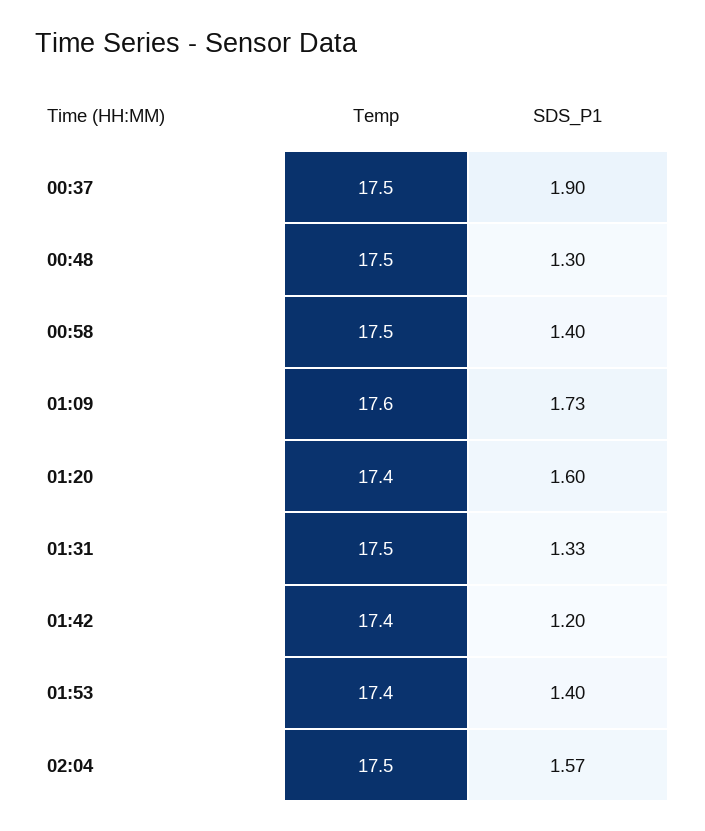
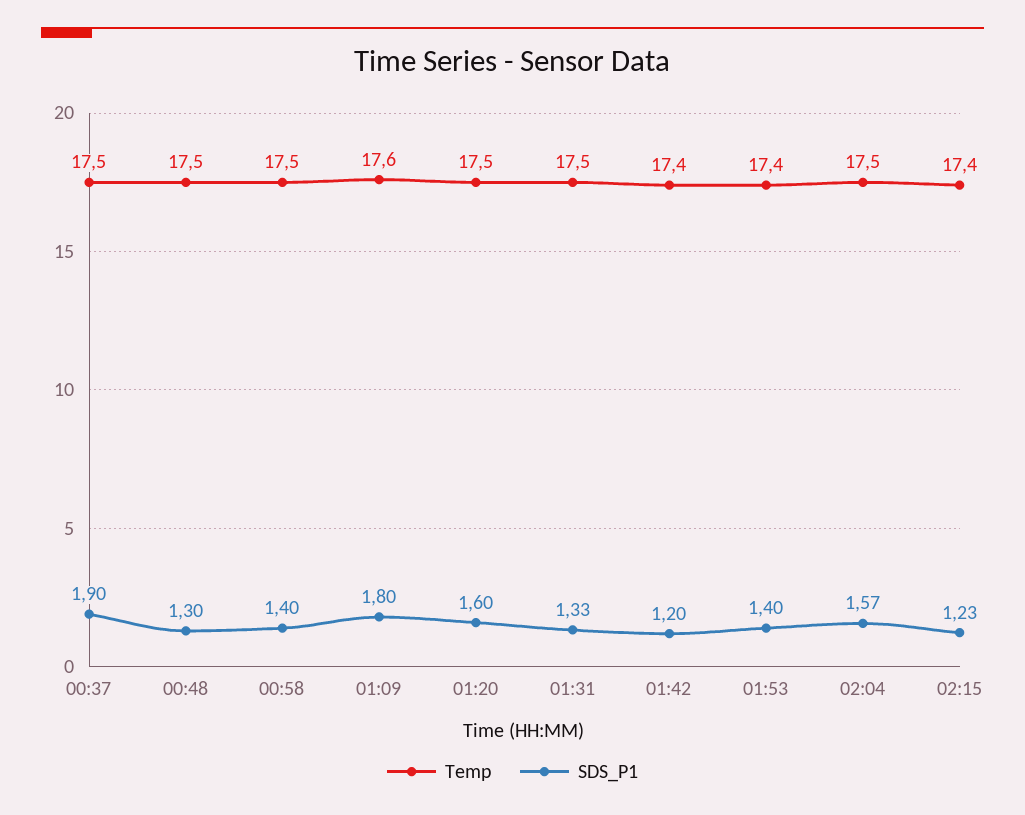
SDS_P1, 01:09: 1.73 -> 1.8
Temp, 01:20: 17.4 -> 17.5
Temp, 02:15: none -> 17.4
SDS_P1, 02:15: none -> 1.23

